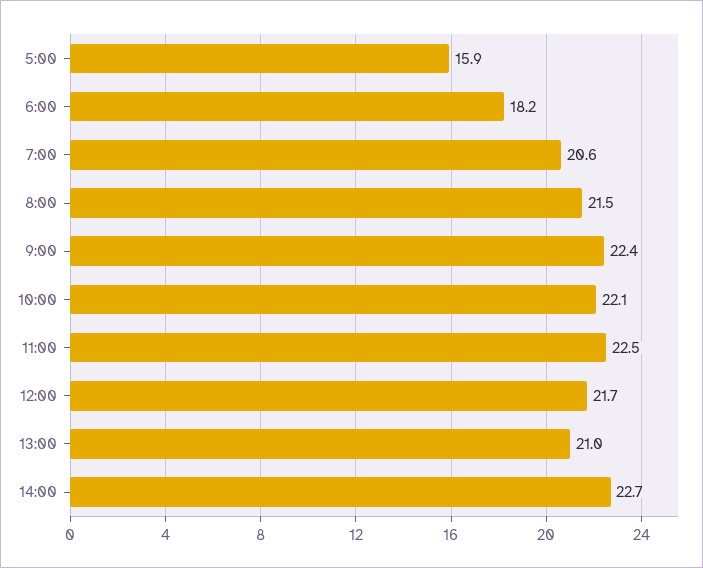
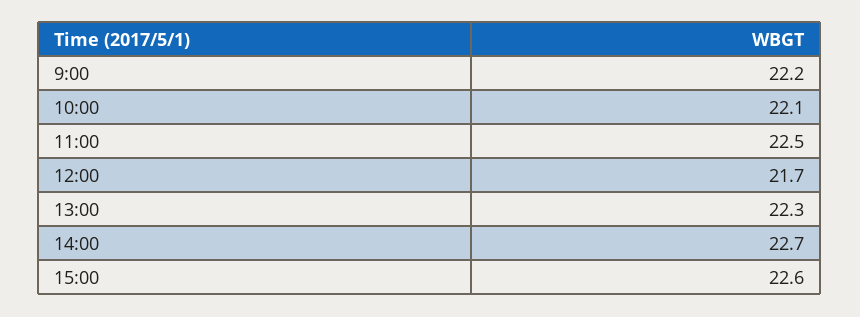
5:00: 15.9 -> none
6:00: 18.2 -> none
7:00: 20.6 -> none
8:00: 21.5 -> none
9:00: 22.4 -> 22.2
13:00: 21 -> 22.3
15:00: none -> 22.6

